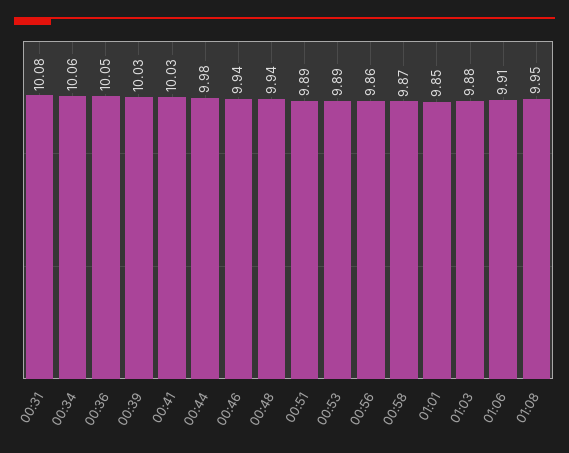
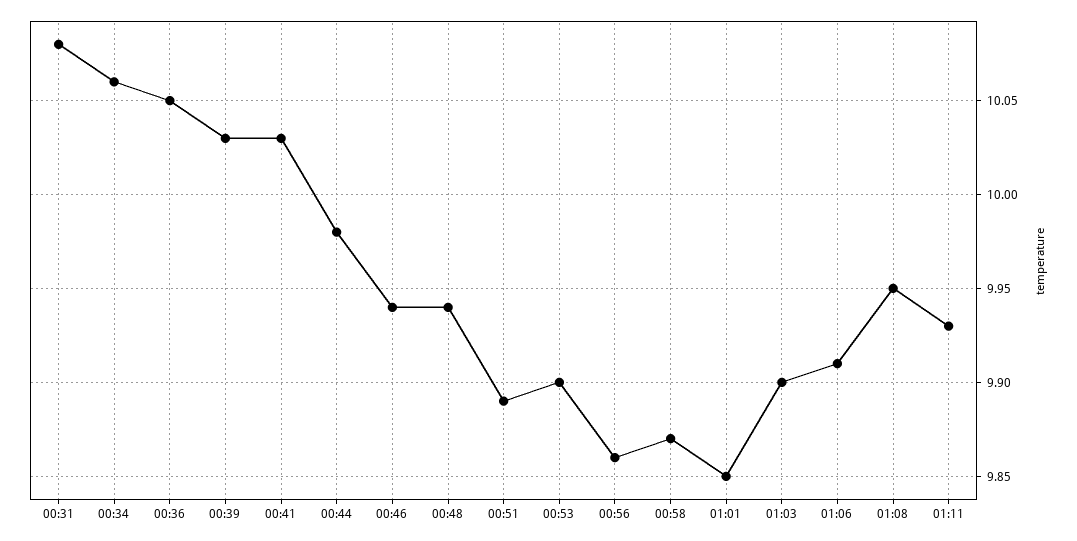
00:53: 9.89 -> 9.9
01:03: 9.88 -> 9.9
01:11: none -> 9.93

